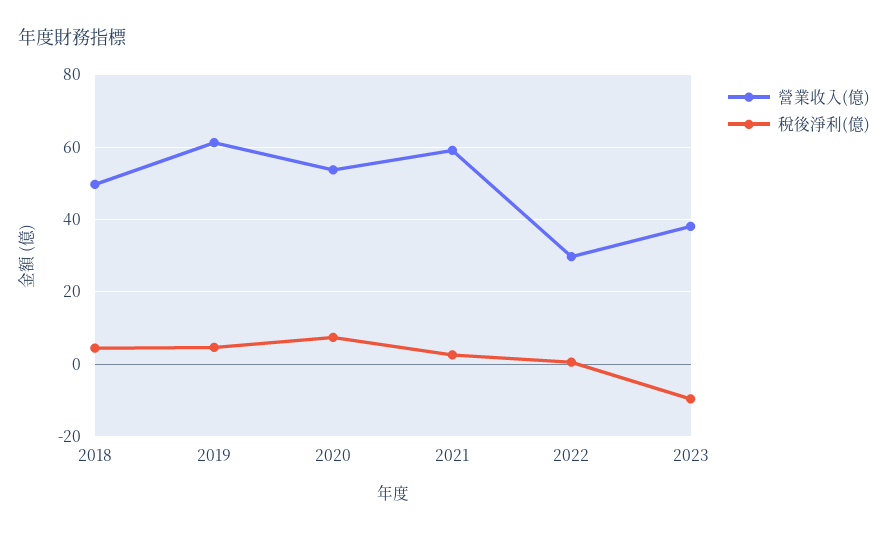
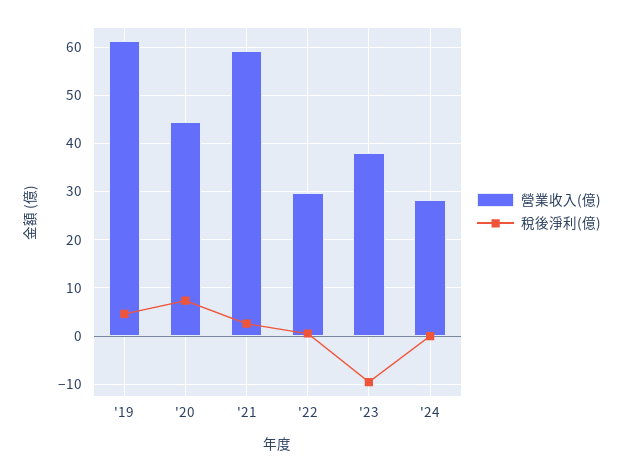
營業收入(億), 2018: 50 -> none
稅後淨利(億), 2018: 4 -> none
營業收入(億), 2020: 54 -> 44
營業收入(億), '24: none -> 28
稅後淨利(億), '24: none -> 0

